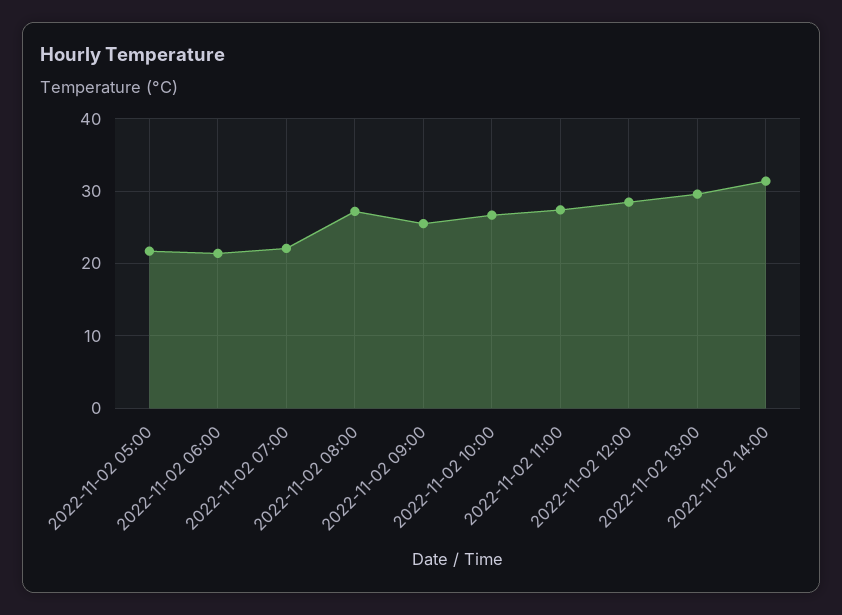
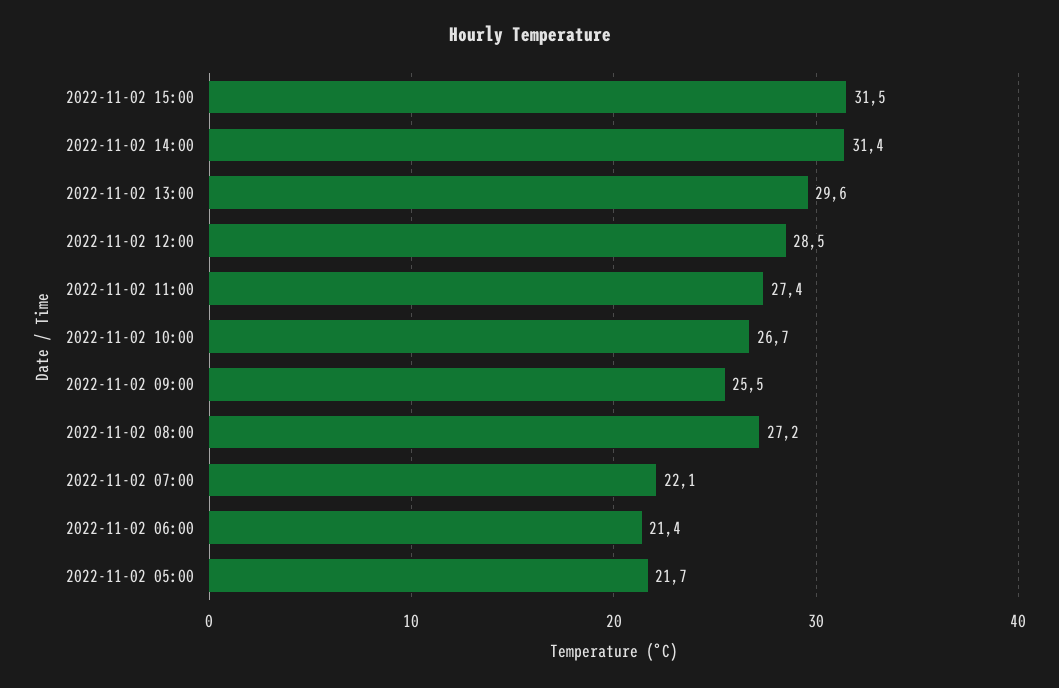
2022-11-02 15:00: none -> 31.5

